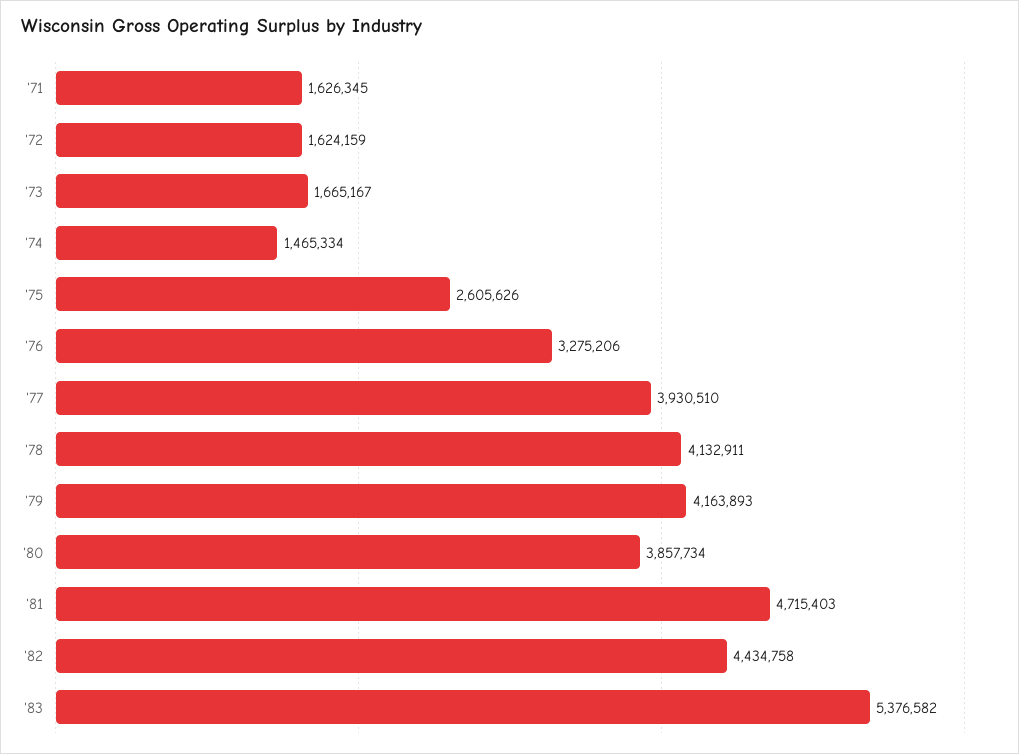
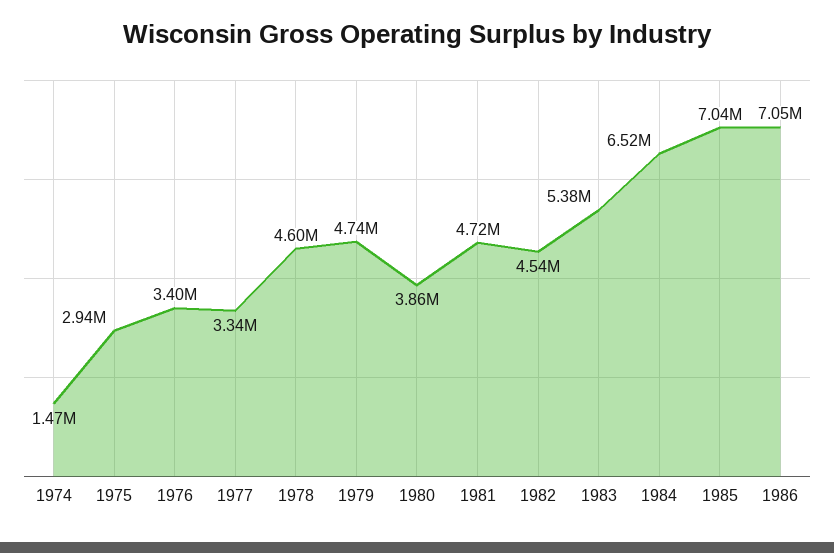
'71: 1626345 -> none
'72: 1624159 -> none
'73: 1665167 -> none
'75: 2605626 -> 2940000
'76: 3275206 -> 3400000
'77: 3930510 -> 3340000
'78: 4132911 -> 4600000
'79: 4163893 -> 4740000
'82: 4434758 -> 4540000
1984: none -> 6520000
1985: none -> 7040000
1986: none -> 7050000

